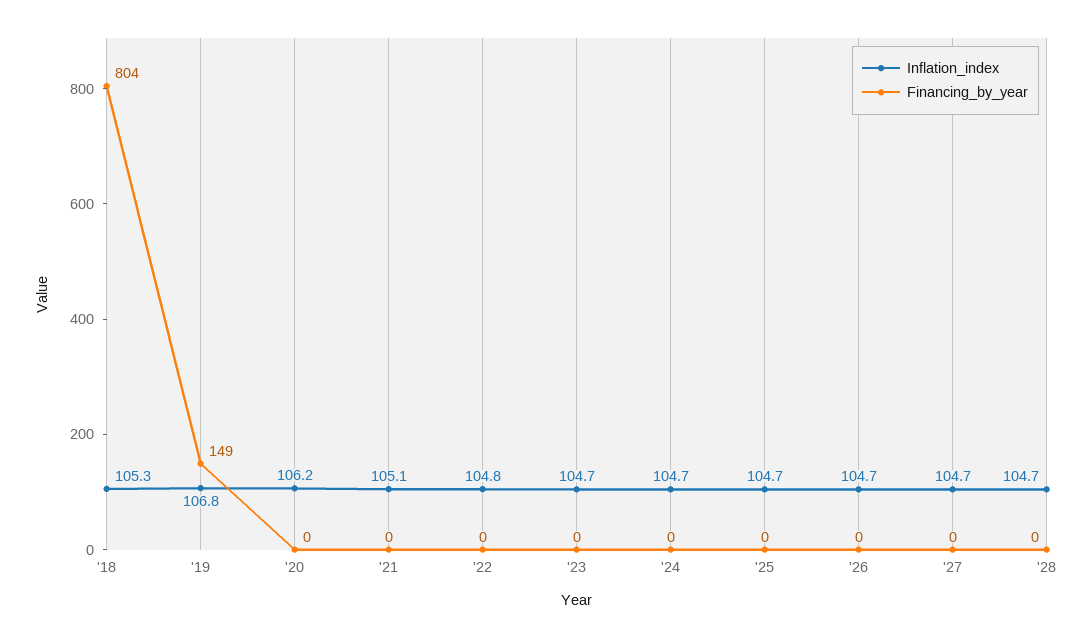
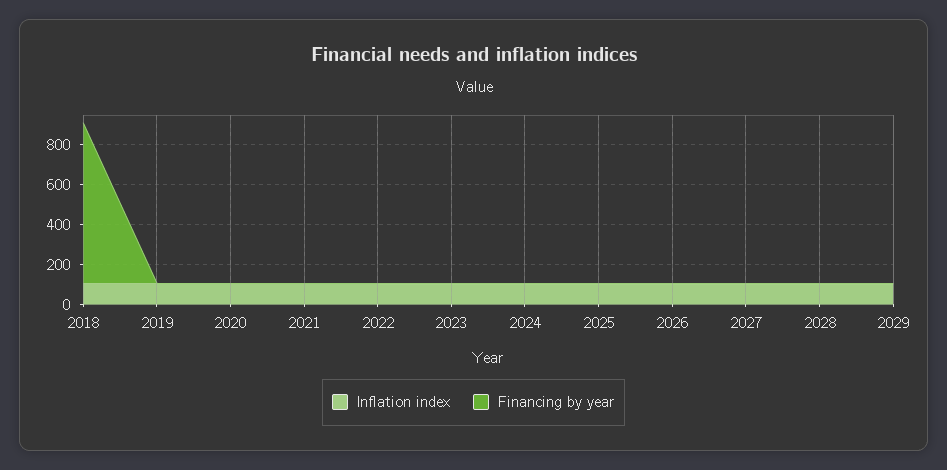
Financing_by_year, '19: 149 -> 0
Inflation_index, 2029: none -> 100
Financing_by_year, 2029: none -> 0

